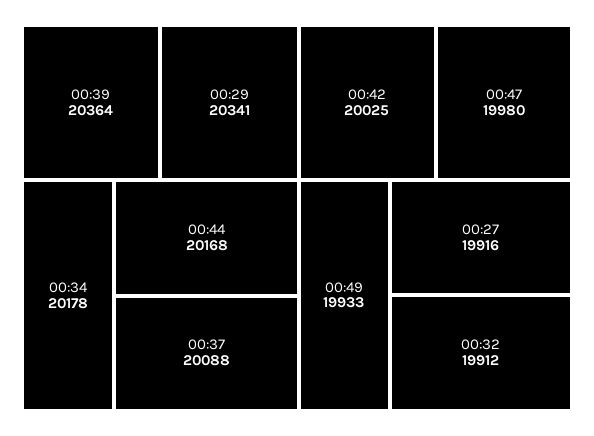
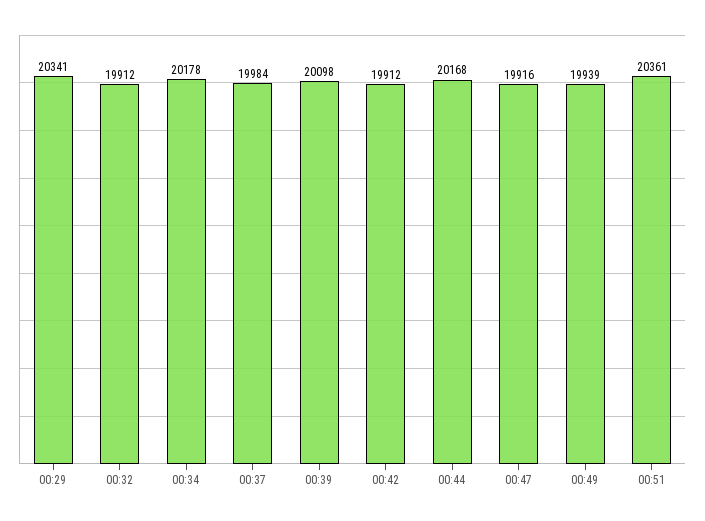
00:39: 20364 -> 20098
00:37: 20088 -> 19984
00:42: 20025 -> 19912
00:47: 19980 -> 19916
00:49: 19933 -> 19939
00:27: 19916 -> none
00:51: none -> 20361

